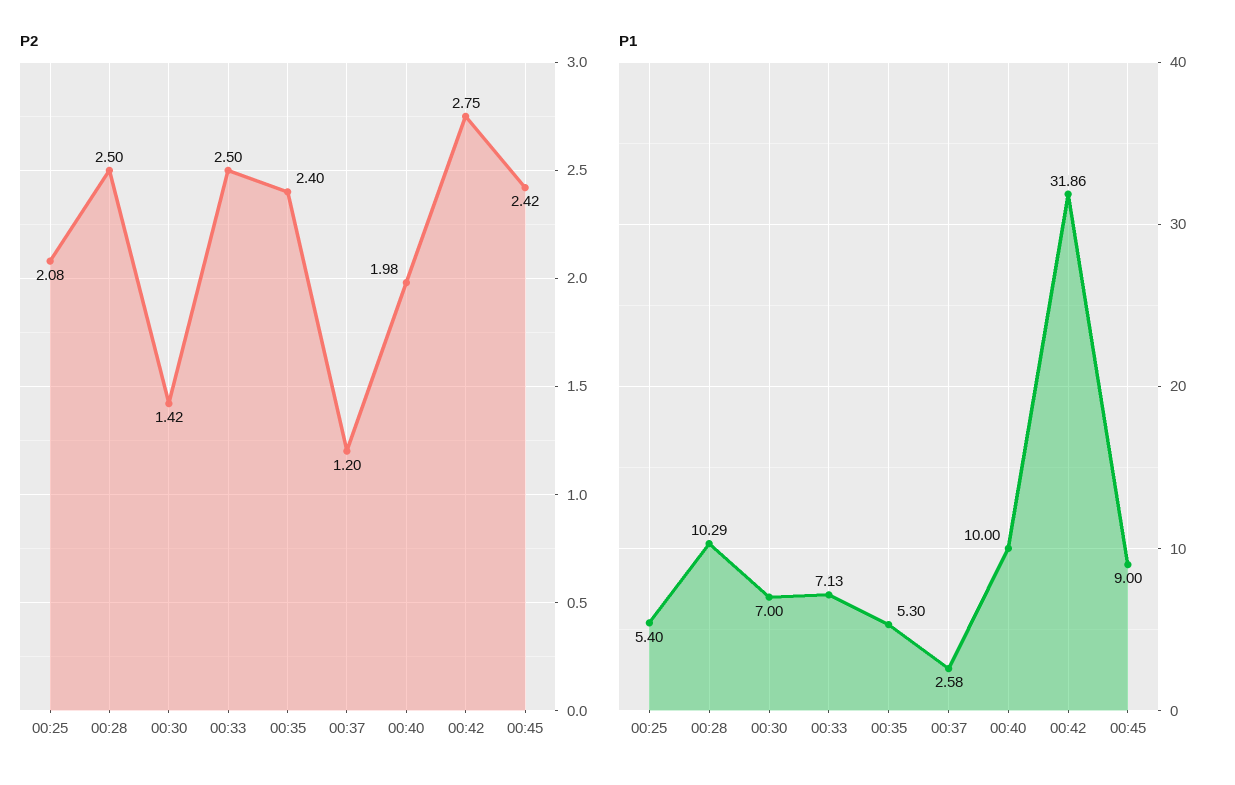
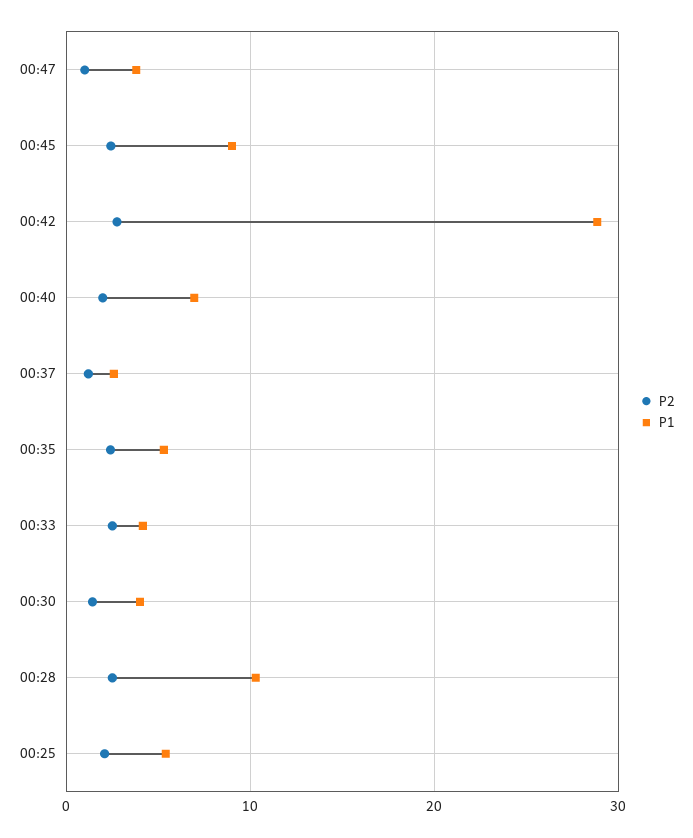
P1, 00:30: 7 -> 4
P1, 00:33: 7.13 -> 4
P1, 00:40: 10 -> 7
P1, 00:42: 31.86 -> 29
P2, 00:47: none -> 1
P1, 00:47: none -> 4

